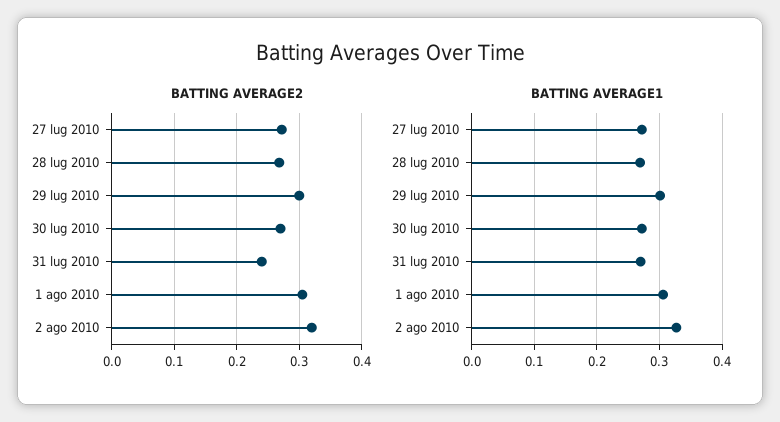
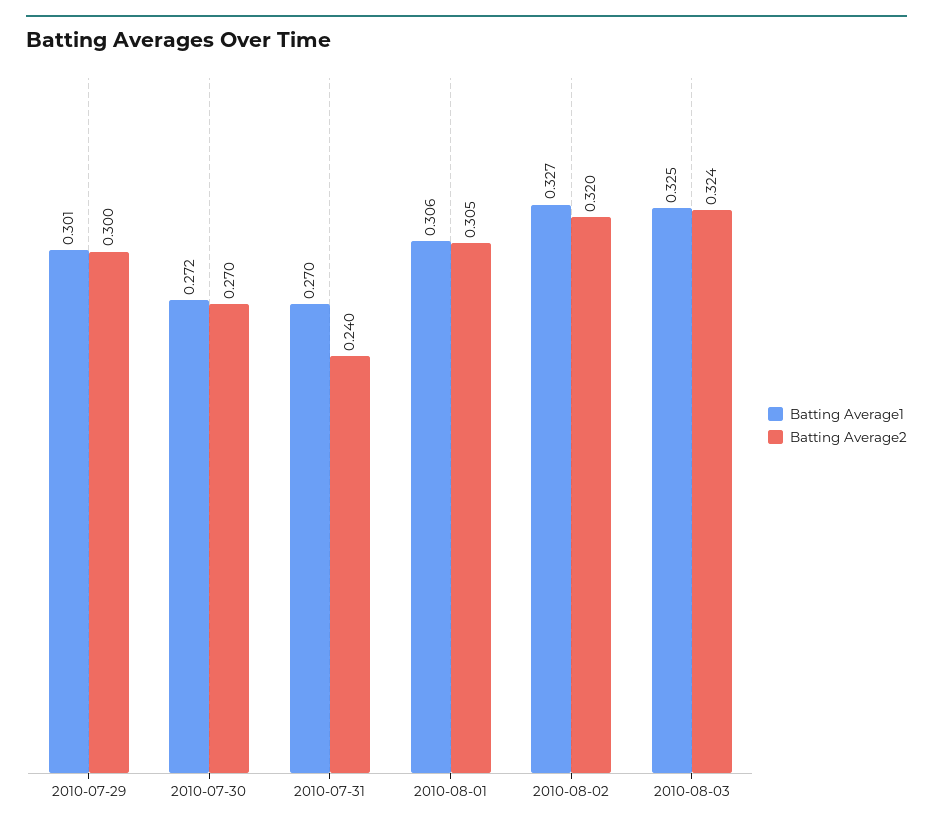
BATTING AVERAGE2, 27 lug 2010: 0.27 -> none
BATTING AVERAGE2, 28 lug 2010: 0.27 -> none
BATTING AVERAGE1, 27 lug 2010: 0.27 -> none
BATTING AVERAGE1, 28 lug 2010: 0.27 -> none
BATTING AVERAGE1, 2010-08-03: none -> 0.325
BATTING AVERAGE2, 2010-08-03: none -> 0.324

